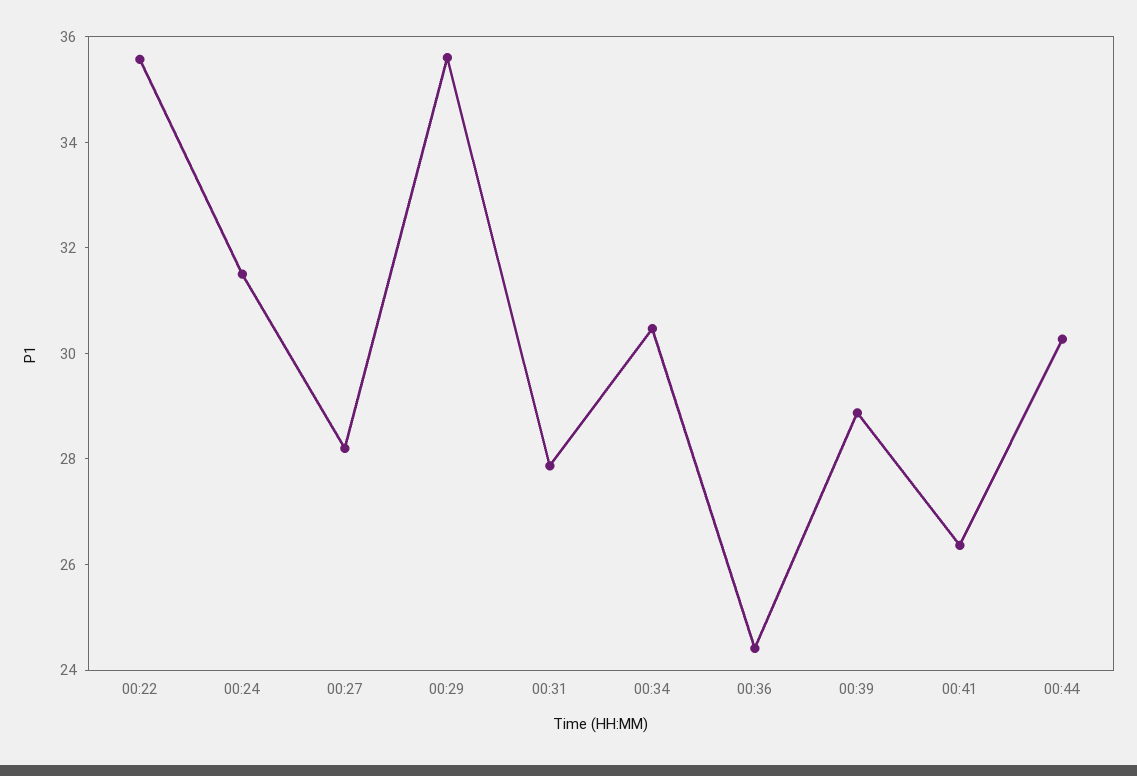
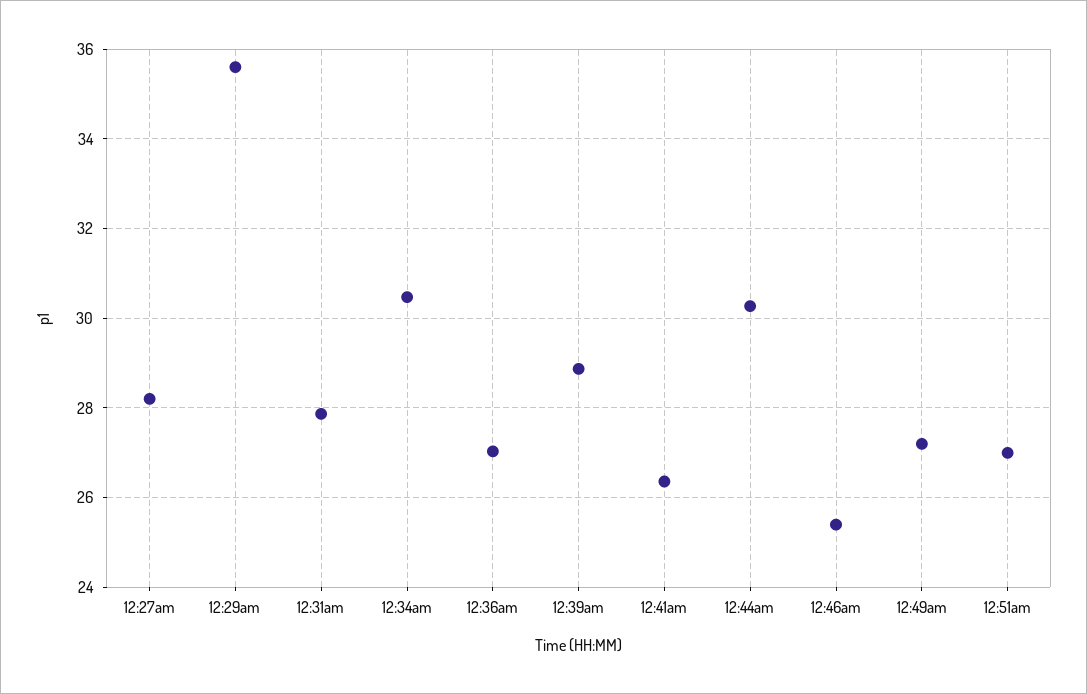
00:22: 35.5 -> none
00:24: 31.5 -> none
00:36: 24.5 -> 27
12:46am: none -> 25.4
12:49am: none -> 27.2
12:51am: none -> 27

